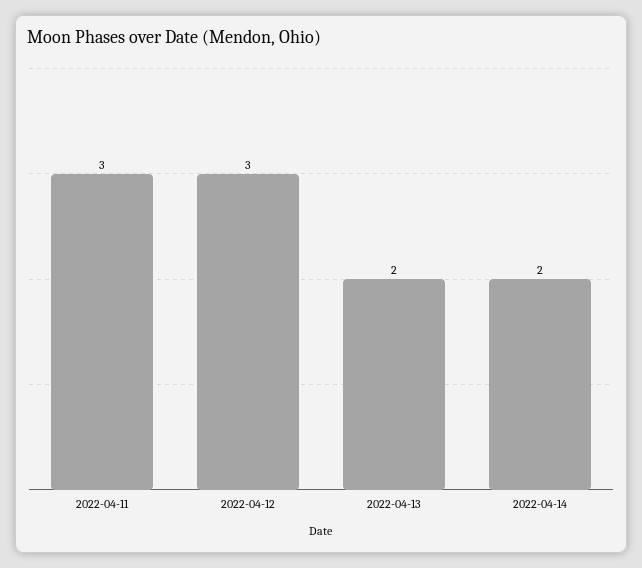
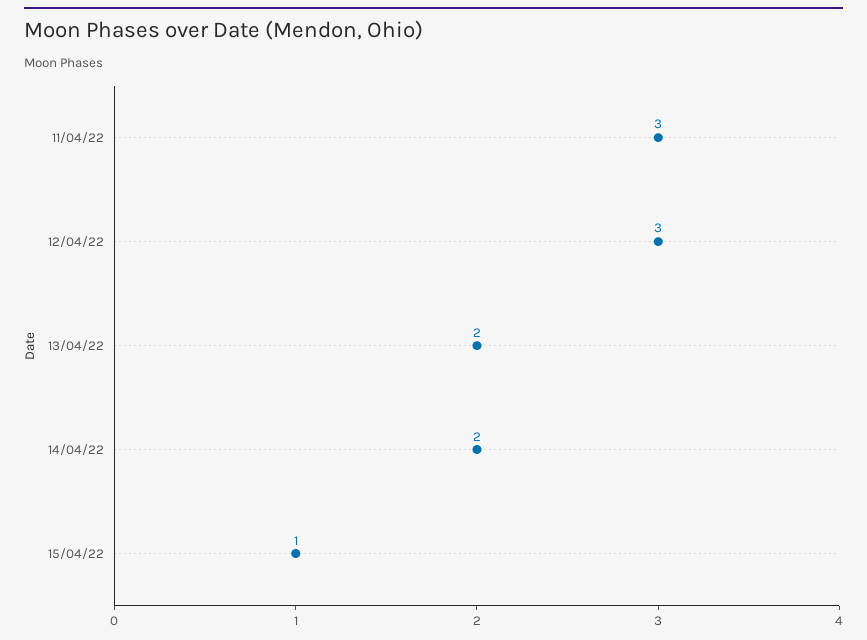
15/04/22: none -> 1

